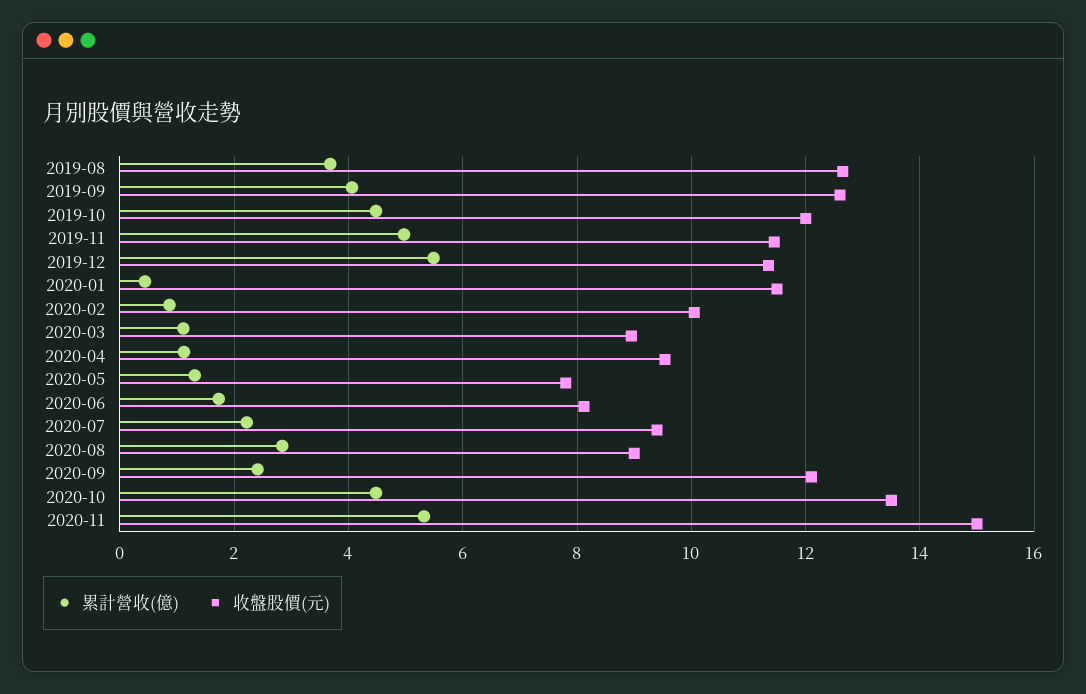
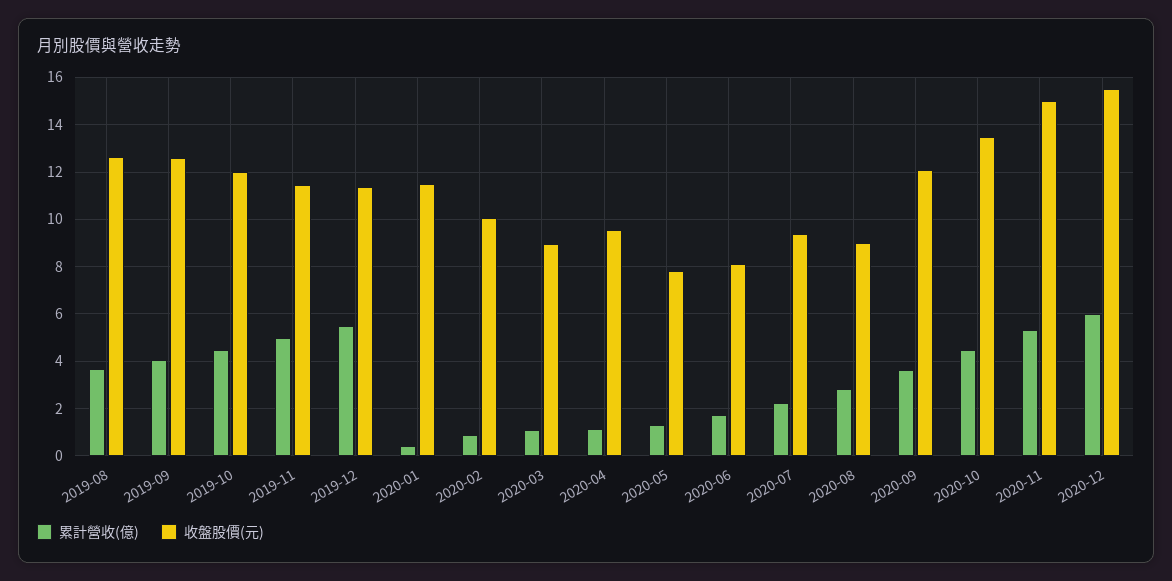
累計營收(億), 2020-09: 2.4 -> 3.5
累計營收(億), 2020-12: none -> 6
收盤股價(元), 2020-12: none -> 15.5

